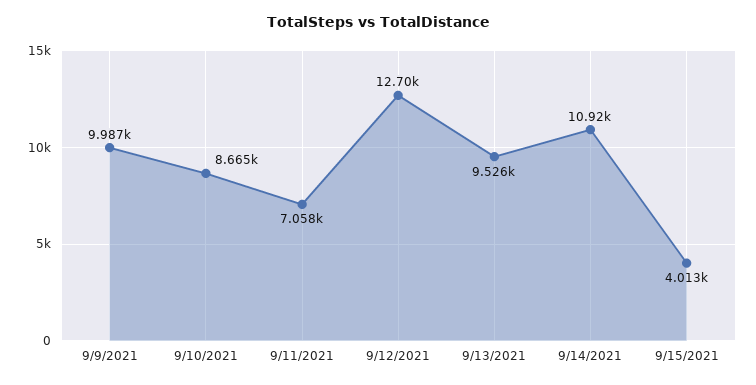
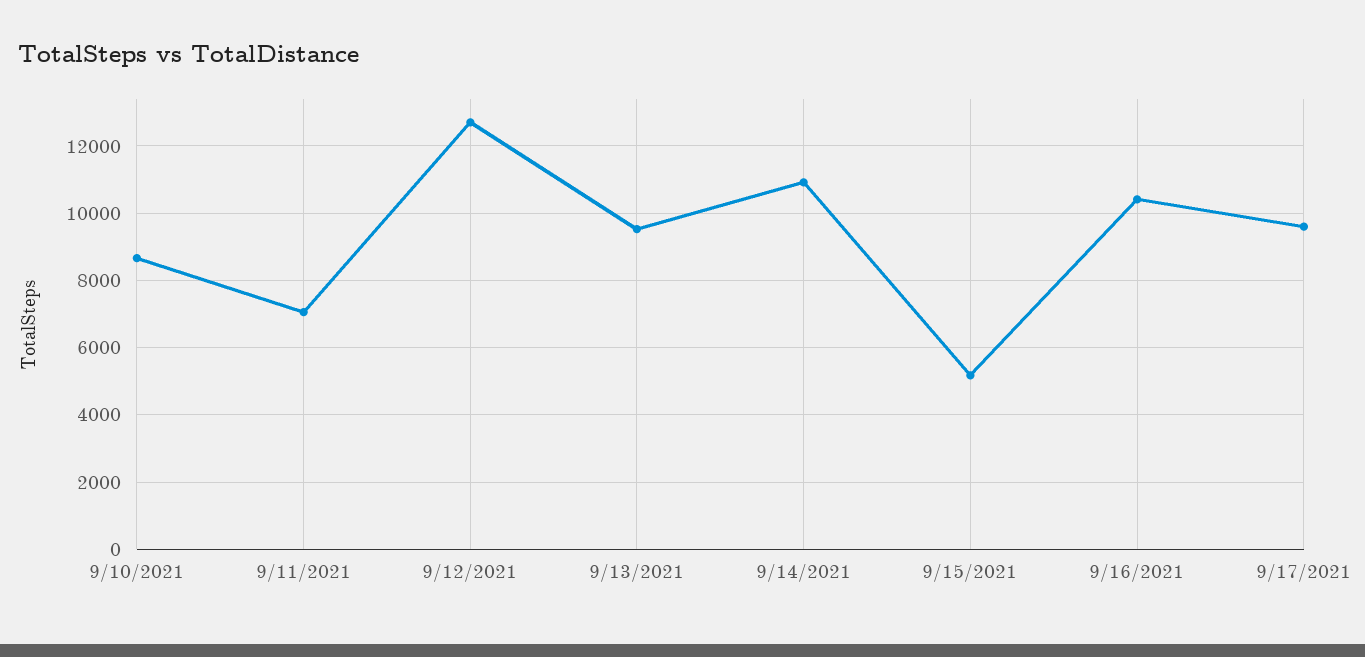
9/9/2021: 9987 -> none
9/15/2021: 4013 -> 5200
9/16/2021: none -> 10400
9/17/2021: none -> 9600

